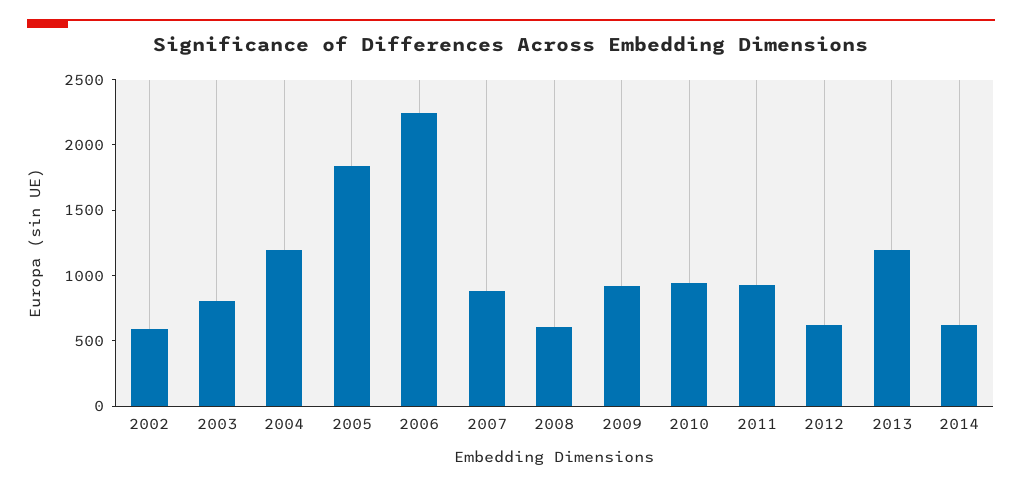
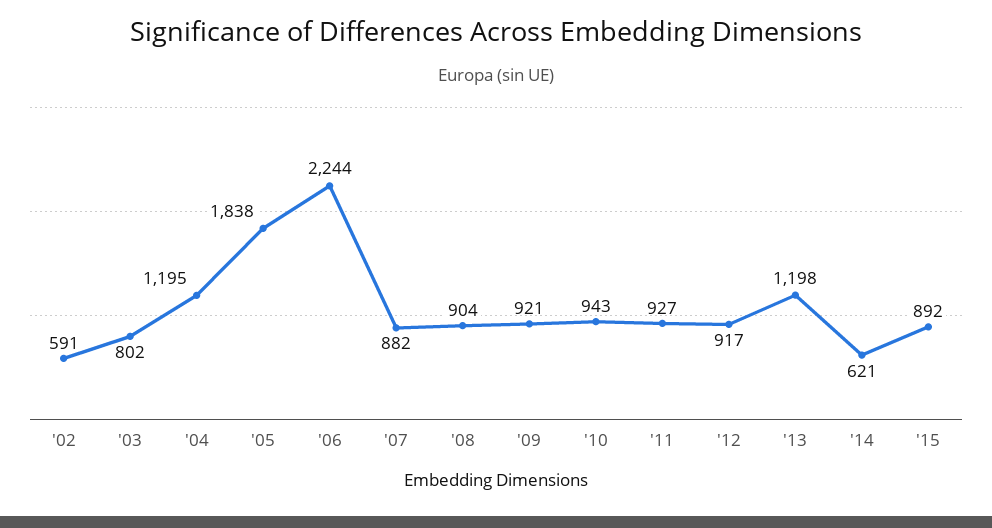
2008: 600 -> 904
2012: 600 -> 917
'15: none -> 892

